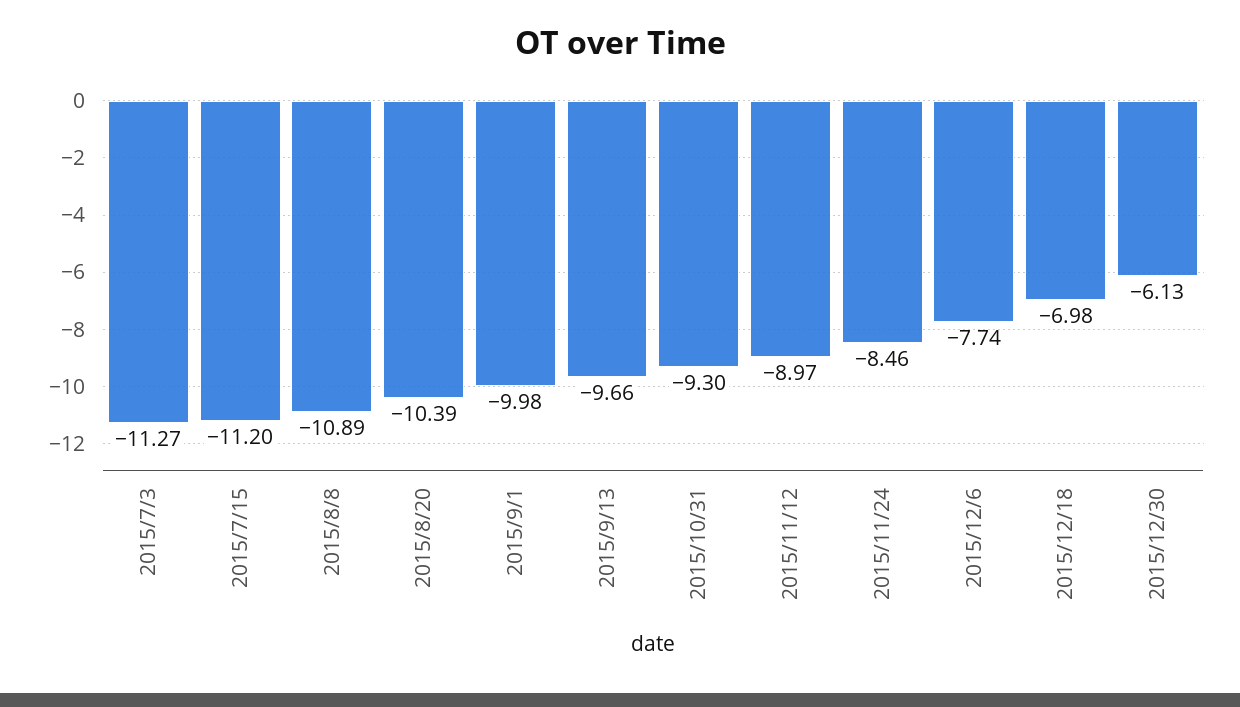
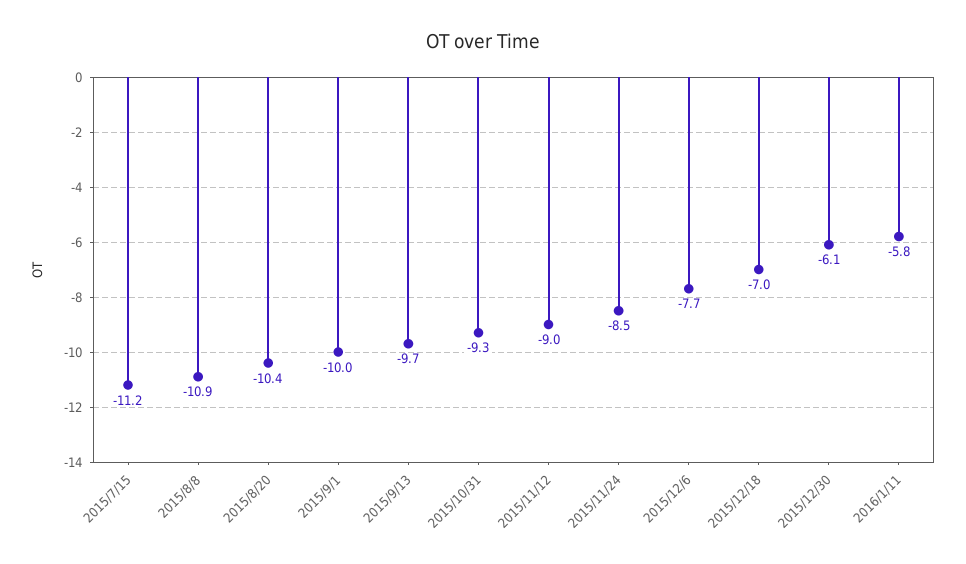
2015/7/3: -11.27 -> none
2016/1/11: none -> -5.8

